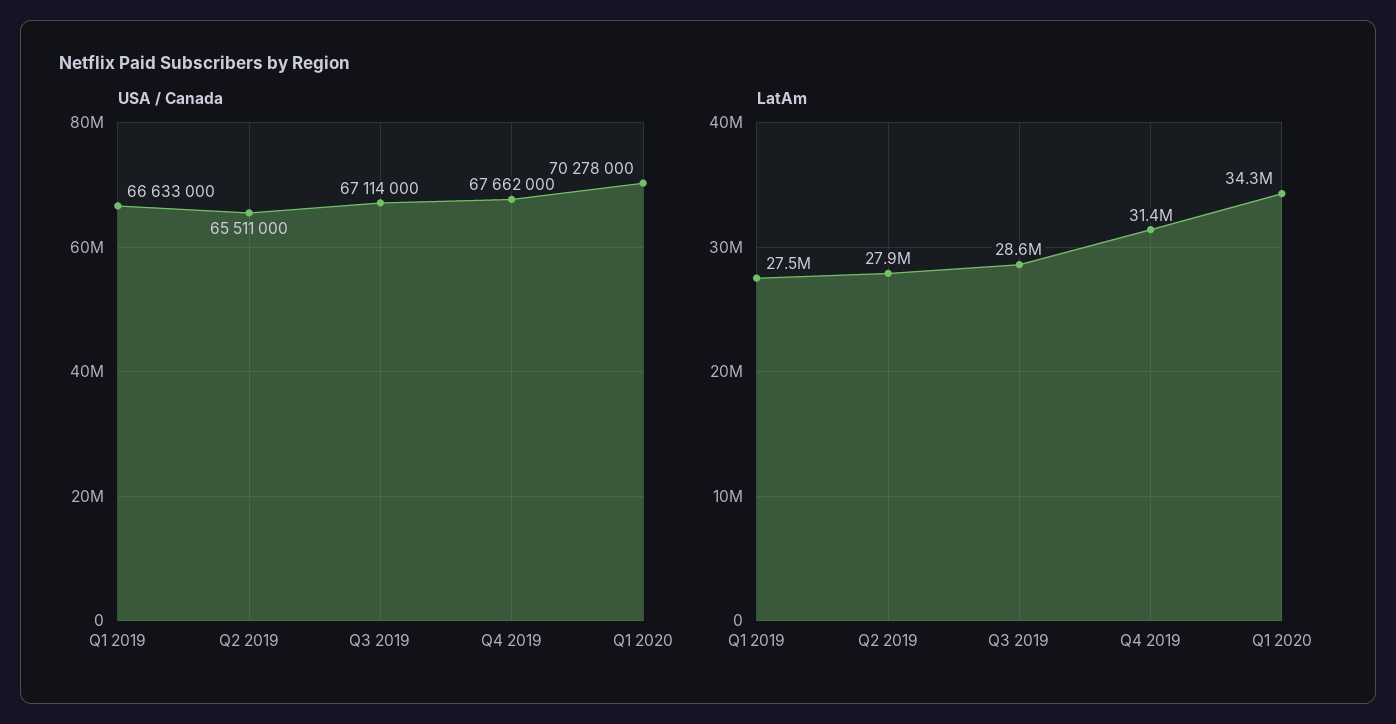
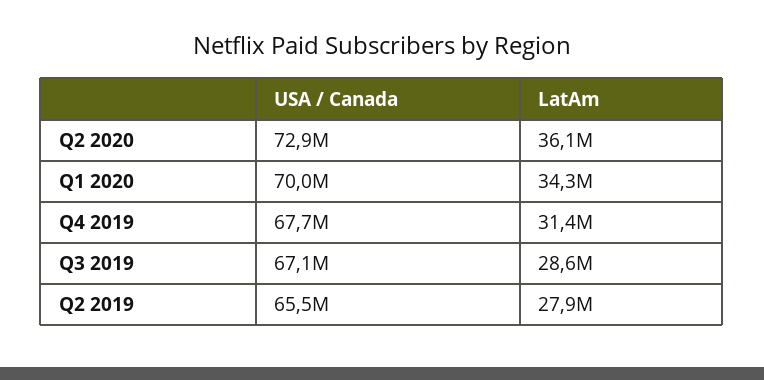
USA / Canada, Q1 2019: 66633000 -> none
USA / Canada, Q1 2020: 70278000 -> 70000000
LatAm, Q1 2019: 27500000 -> none
USA / Canada, Q2 2020: none -> 72900000
LatAm, Q2 2020: none -> 36100000

